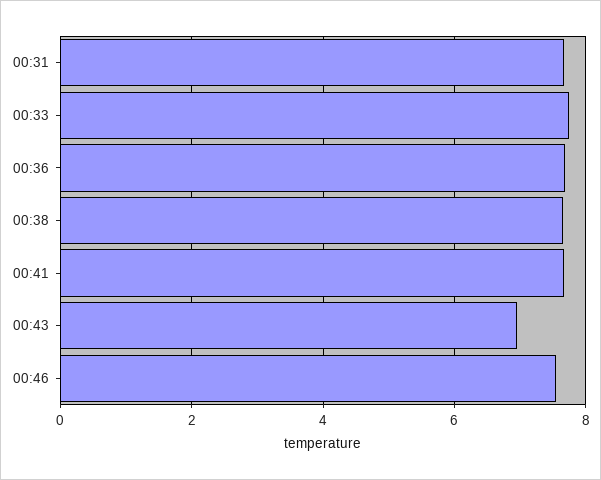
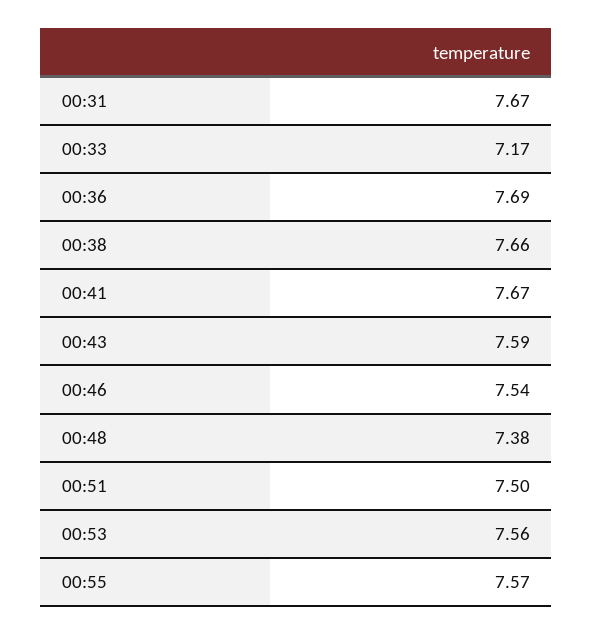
00:33: 7.8 -> 7.17
00:43: 7 -> 7.59
00:48: none -> 7.38
00:51: none -> 7.5
00:53: none -> 7.56
00:55: none -> 7.57

